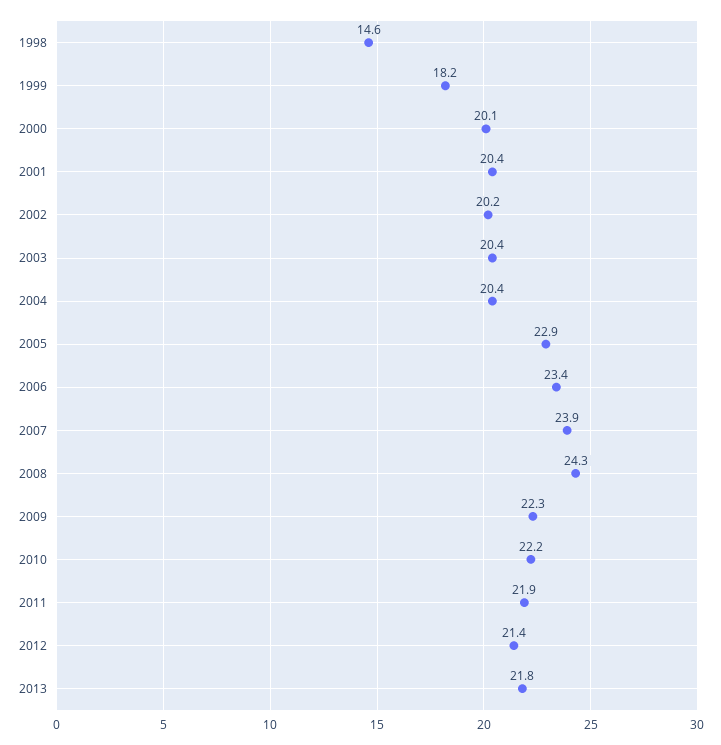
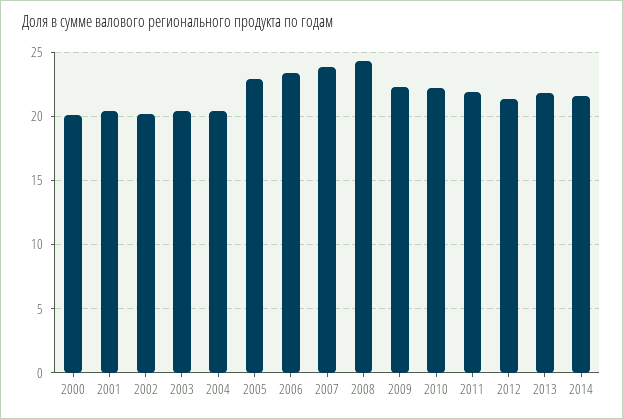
1998: 14.6 -> none
1999: 18.2 -> none
2014: none -> 21.5

